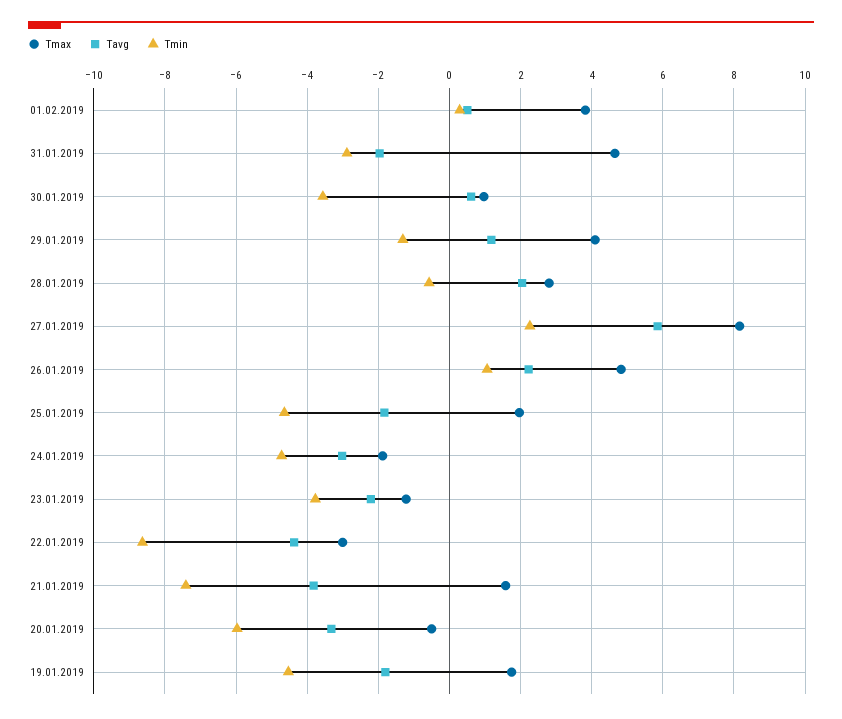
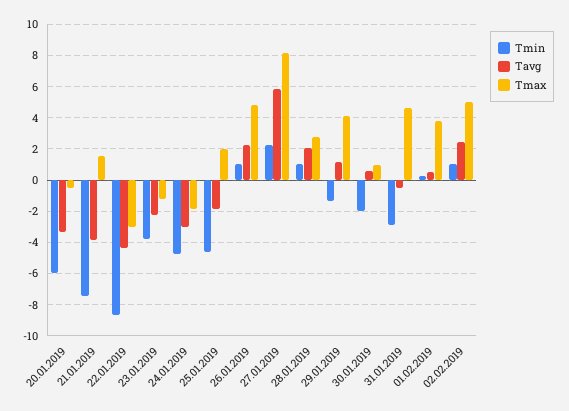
Tavg, 31.01.2019: -2 -> -0.5
Tmin, 30.01.2019: -3.6 -> -2
Tmin, 28.01.2019: -0.6 -> 1
Tmax, 19.01.2019: 1.8 -> none
Tavg, 19.01.2019: -1.8 -> none
Tmin, 19.01.2019: -4.6 -> none
Tmin, 02.02.2019: none -> 1
Tavg, 02.02.2019: none -> 2.5
Tmax, 02.02.2019: none -> 5

